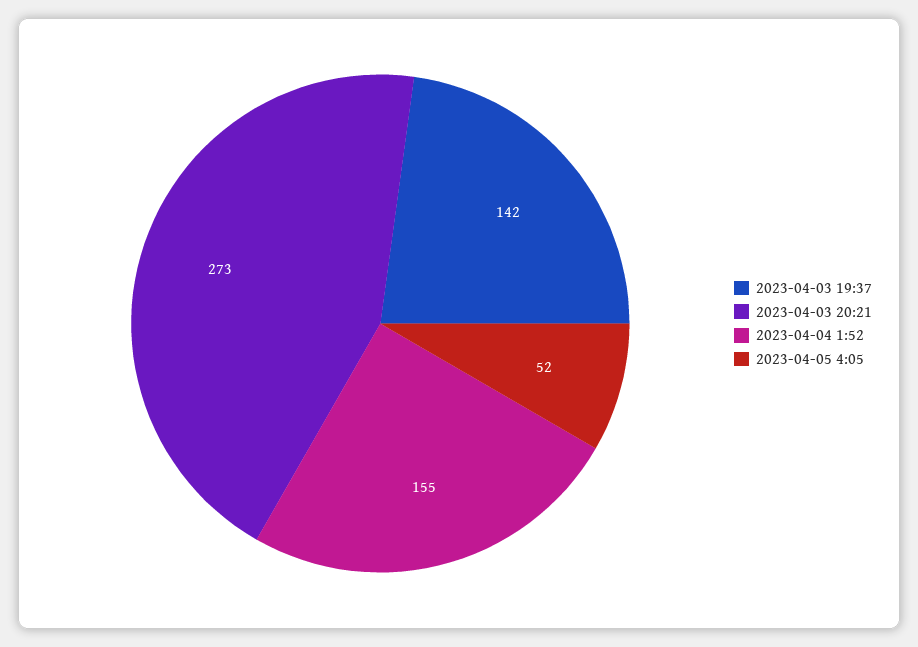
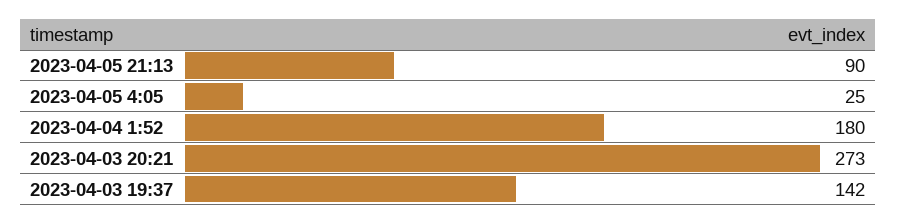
2023-04-04 1:52: 155 -> 180
2023-04-05 4:05: 52 -> 25
2023-04-05 21:13: none -> 90

